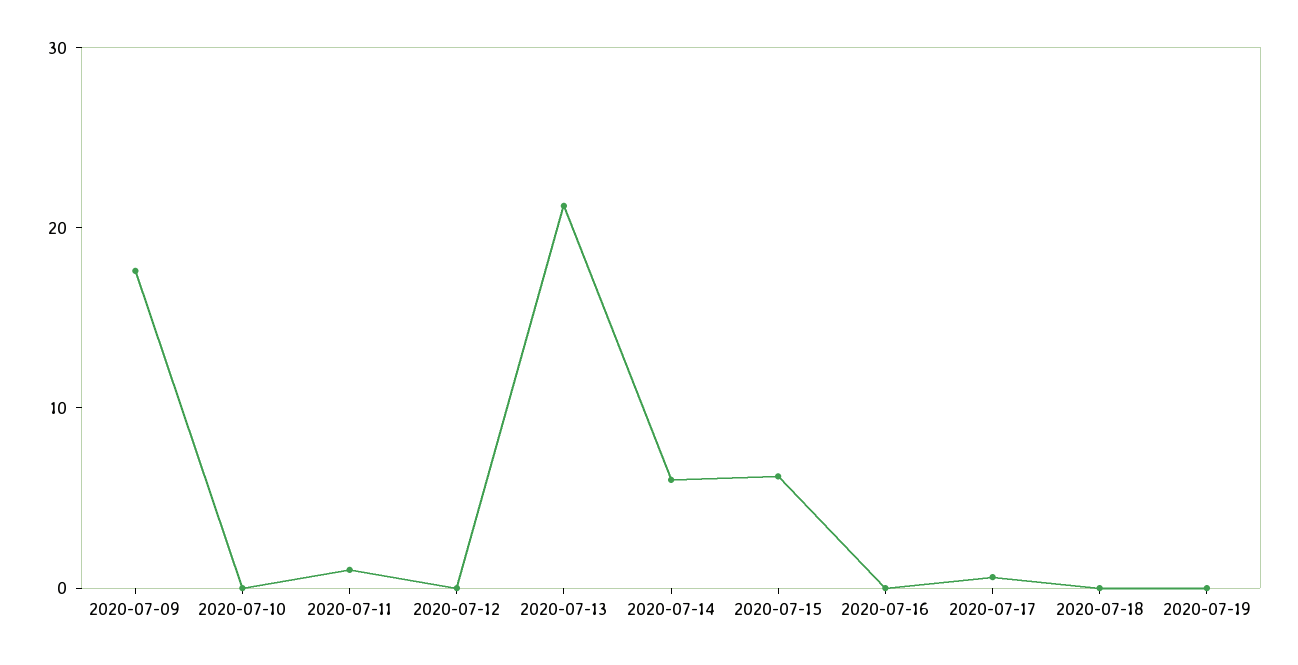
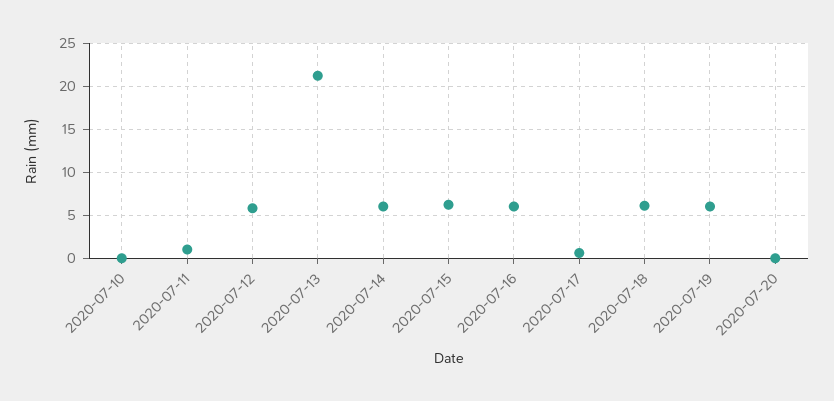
2020-07-09: 18 -> none
2020-07-12: 0 -> 6
2020-07-16: 0 -> 6
2020-07-18: 0 -> 6
2020-07-19: 0 -> 6
2020-07-20: none -> 0

